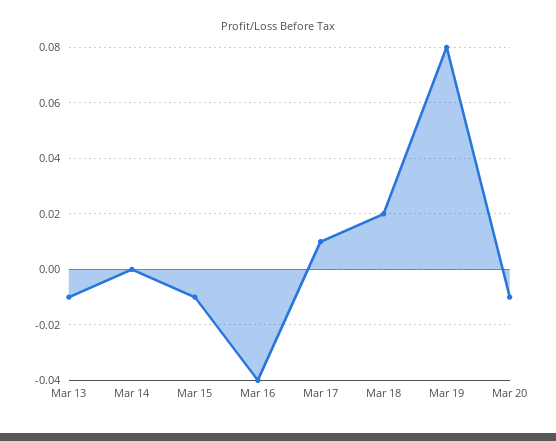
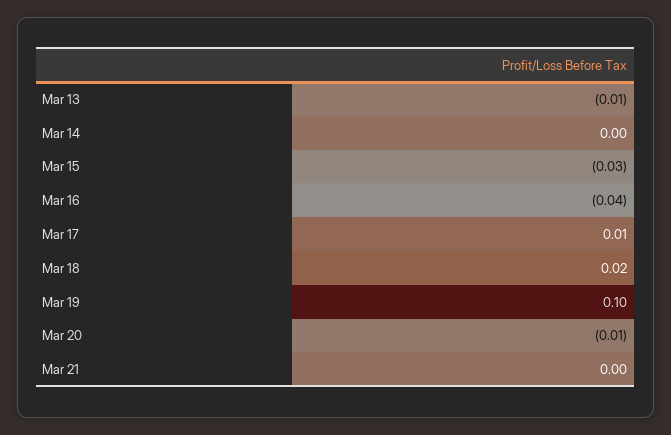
Mar 15: -0.01 -> -0.03
Mar 19: 0.08 -> 0.1
Mar 21: none -> 0

